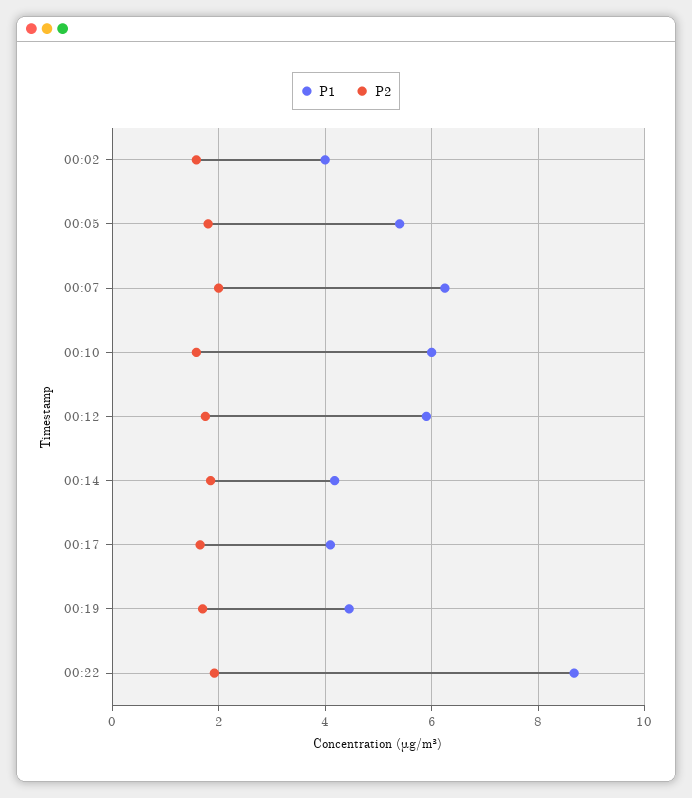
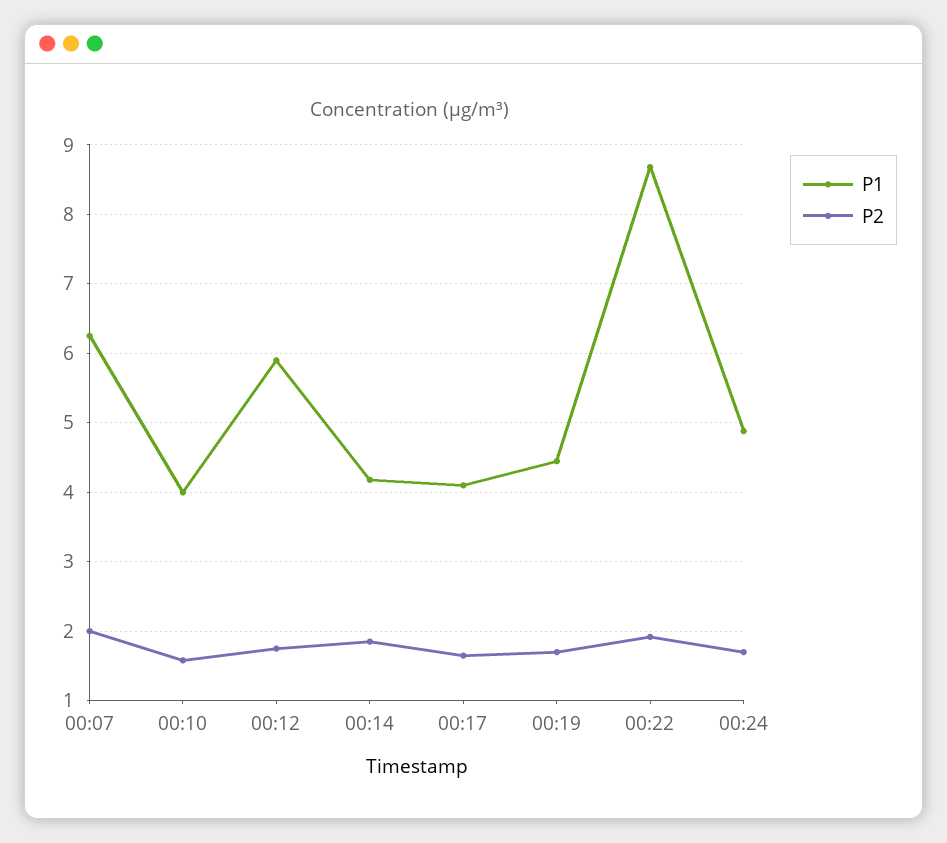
P1, 00:02: 4 -> none
P2, 00:02: 1.6 -> none
P1, 00:05: 5.4 -> none
P2, 00:05: 1.8 -> none
P1, 00:10: 6 -> 4
P1, 00:24: none -> 4.9
P2, 00:24: none -> 1.7

